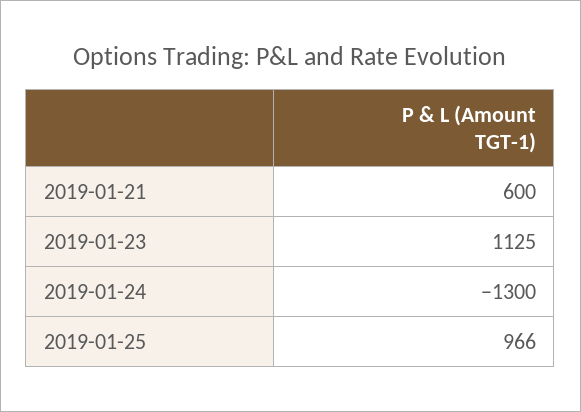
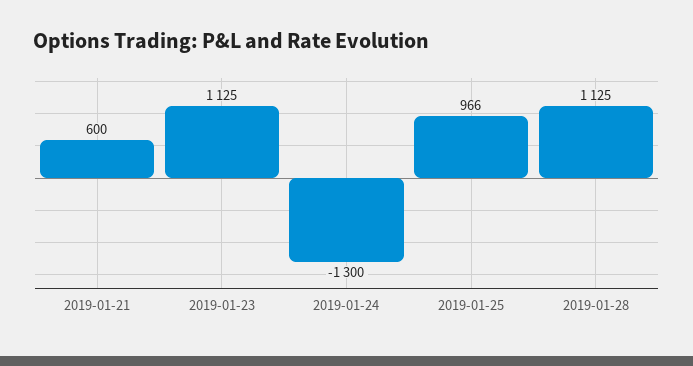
2019-01-28: none -> 1125

